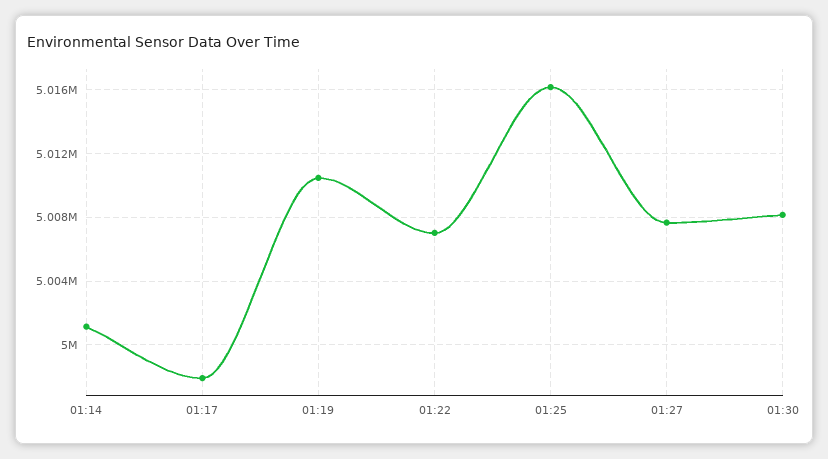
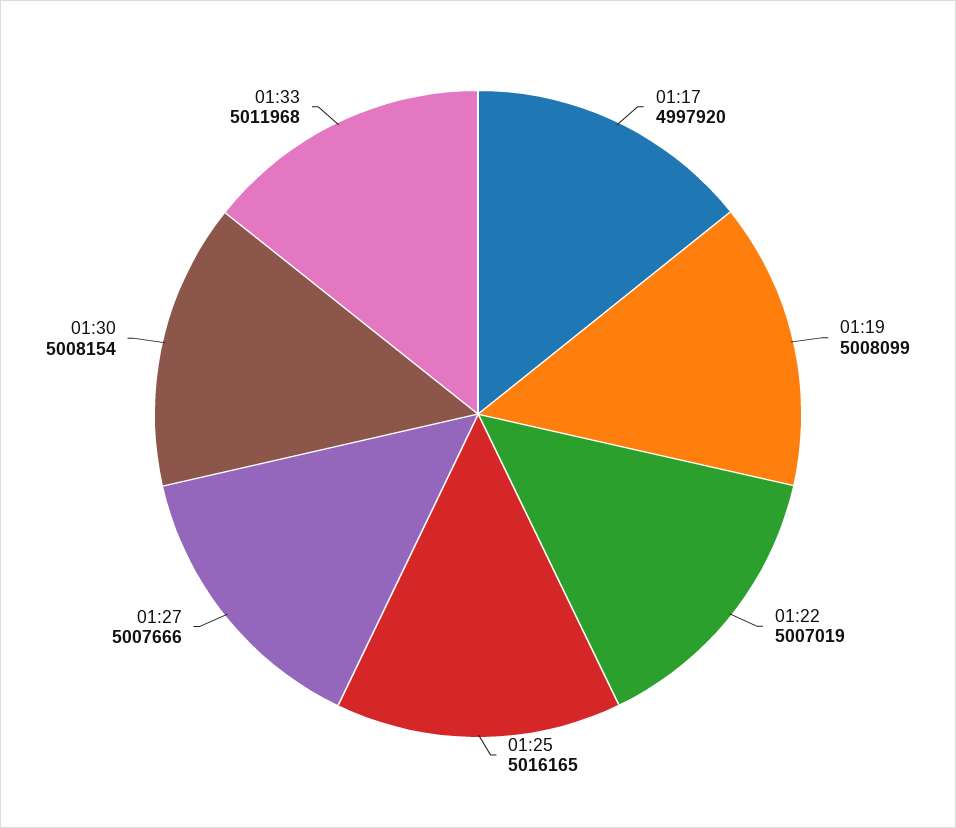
01:14: 5001000 -> none
01:19: 5010500 -> 5008099
01:33: none -> 5011968

